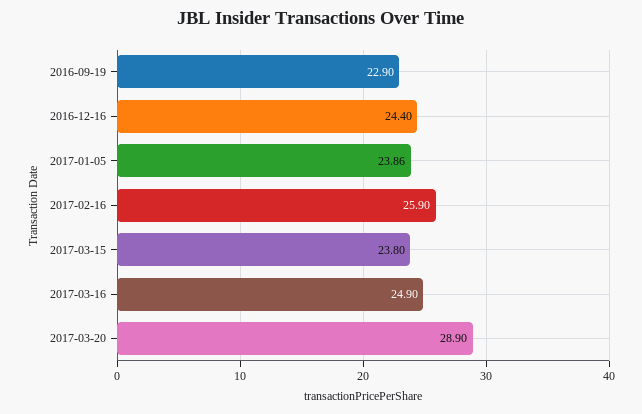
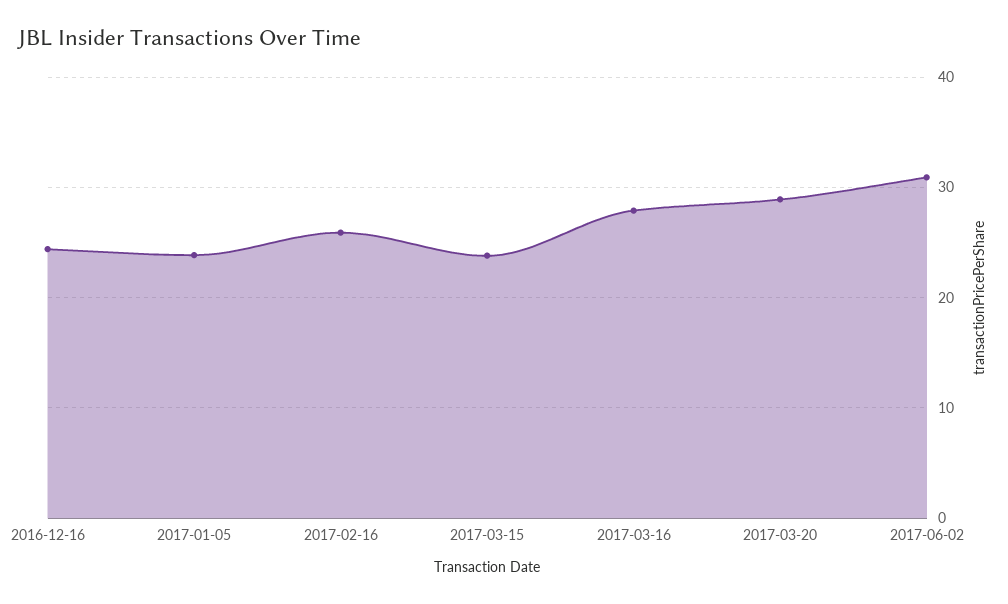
2016-09-19: 22.9 -> none
2017-03-16: 24.9 -> 28
2017-06-02: none -> 31

